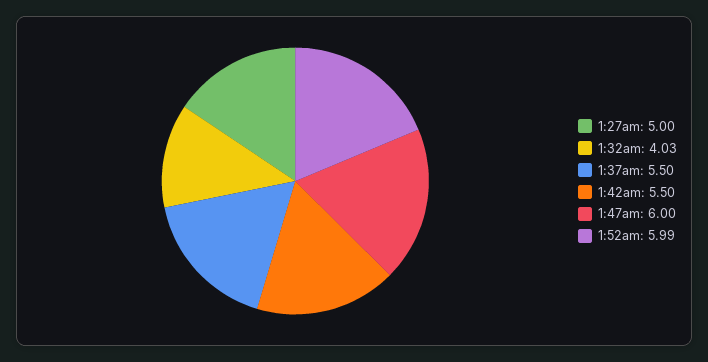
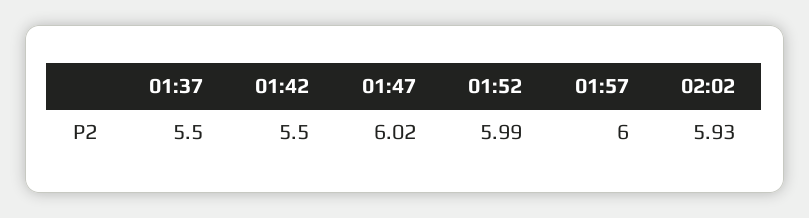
1:27am: 5 -> none
1:32am: 4.03 -> none
1:47am: 6 -> 6.02
01:57: none -> 6
02:02: none -> 5.93

